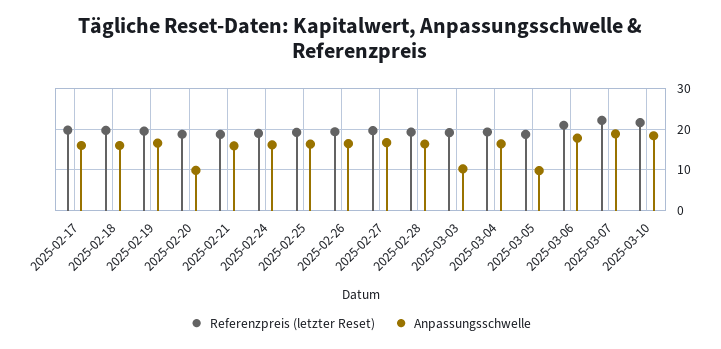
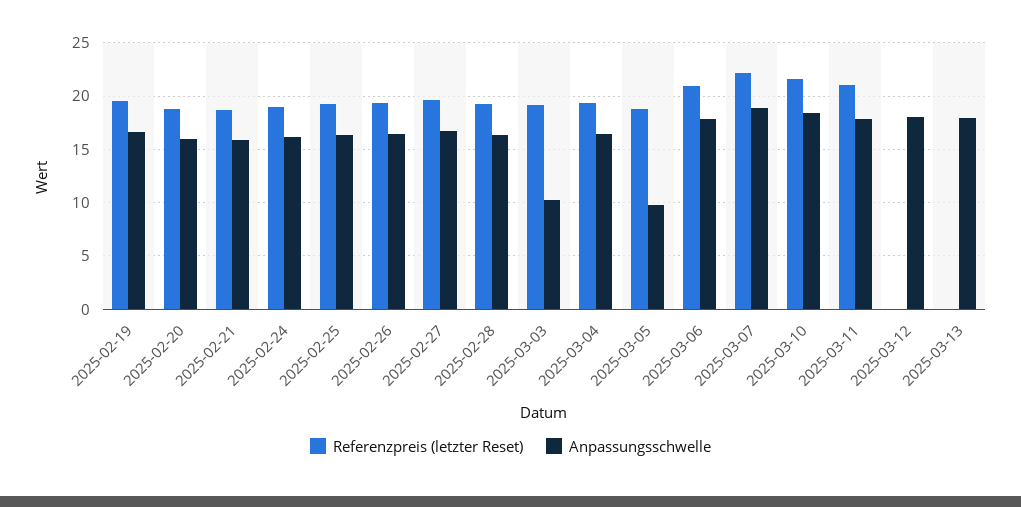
Referenzpreis (letzter Reset), 2025-02-17: 20 -> none
Anpassungsschwelle, 2025-02-17: 16 -> none
Referenzpreis (letzter Reset), 2025-02-18: 20 -> none
Anpassungsschwelle, 2025-02-18: 16 -> none
Anpassungsschwelle, 2025-02-20: 10 -> 16
Referenzpreis (letzter Reset), 2025-03-11: none -> 21
Anpassungsschwelle, 2025-03-11: none -> 18
Referenzpreis (letzter Reset), 2025-03-12: none -> 0
Anpassungsschwelle, 2025-03-12: none -> 18
Referenzpreis (letzter Reset), 2025-03-13: none -> 0
Anpassungsschwelle, 2025-03-13: none -> 18

